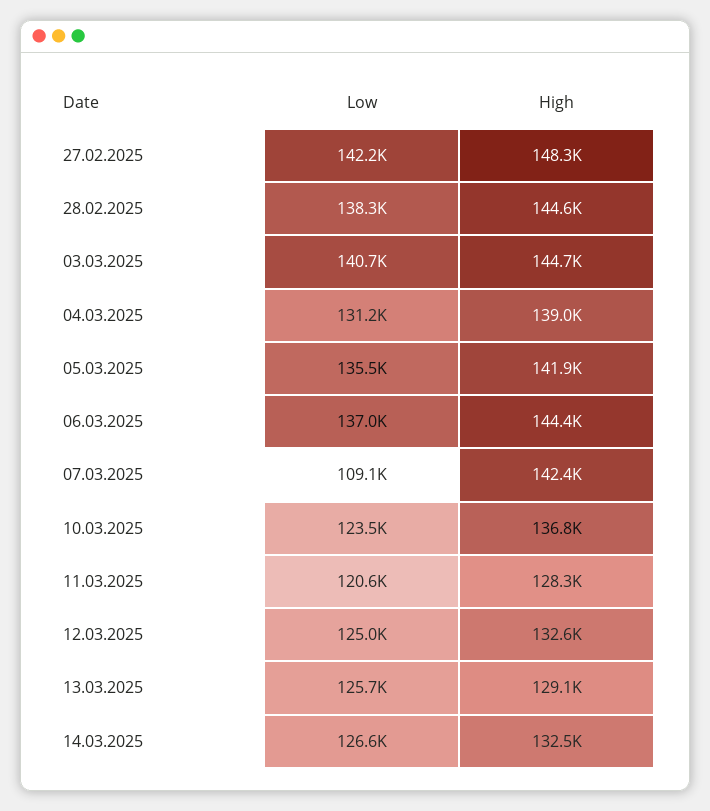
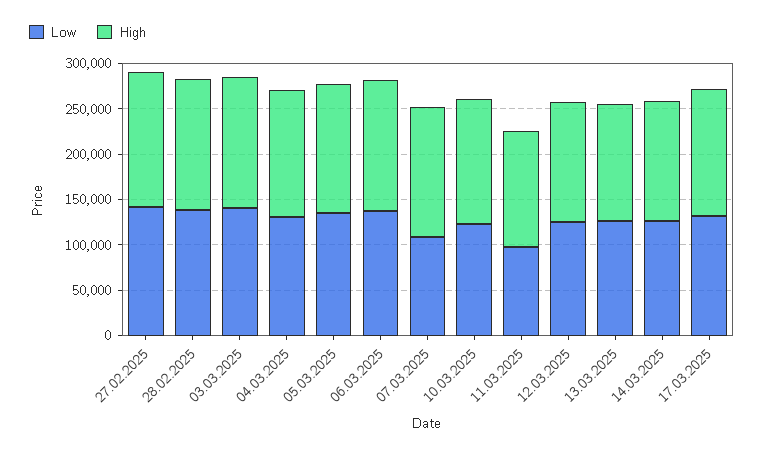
Low, 11.03.2025: 120600 -> 100000
Low, 17.03.2025: none -> 130000
High, 17.03.2025: none -> 140000

